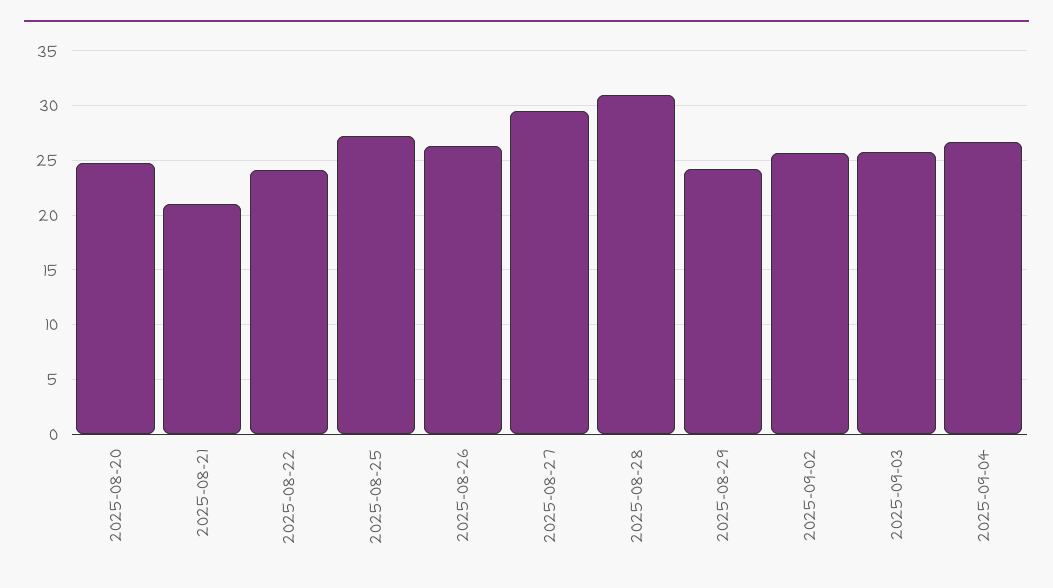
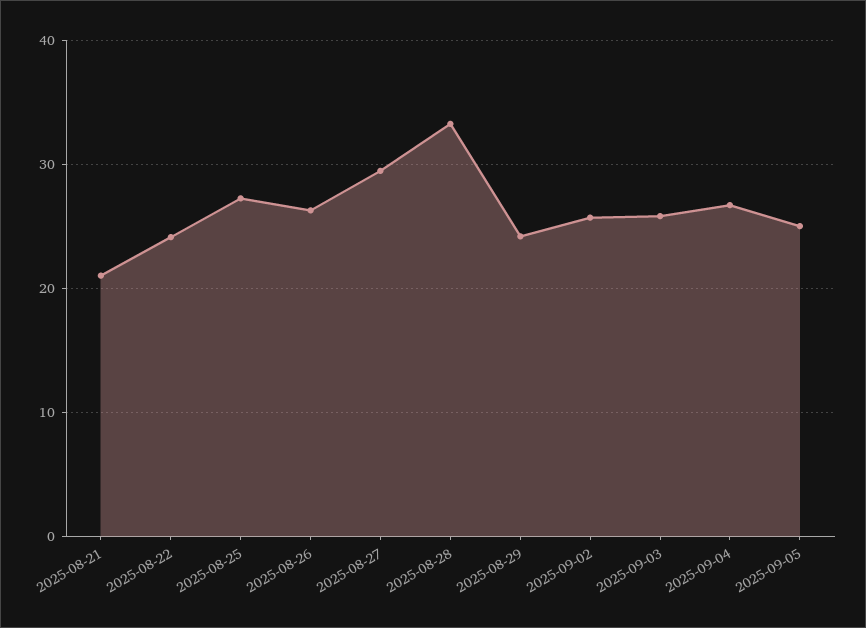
2025-08-20: 25 -> none
2025-08-28: 31 -> 33
2025-09-05: none -> 25

